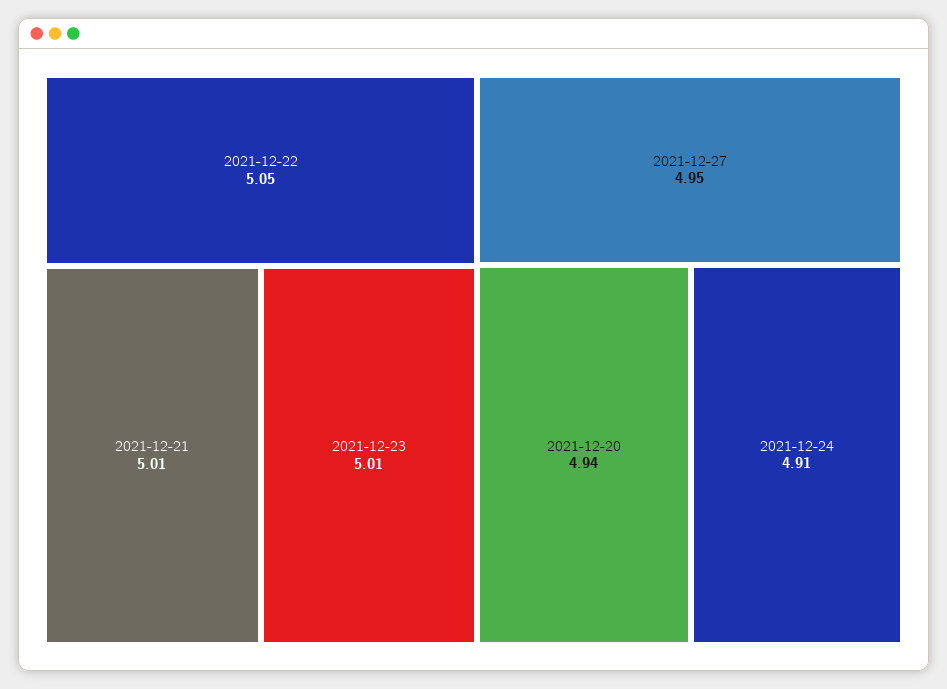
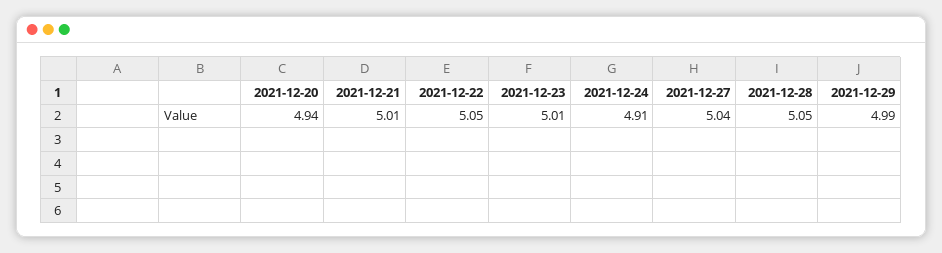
2021-12-27: 4.95 -> 5.04
2021-12-28: none -> 5.05
2021-12-29: none -> 4.99

